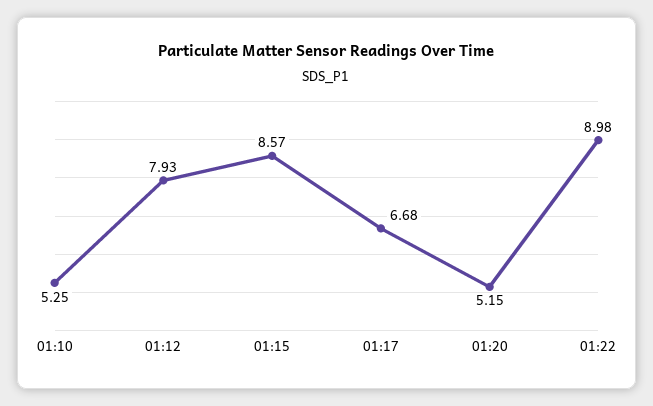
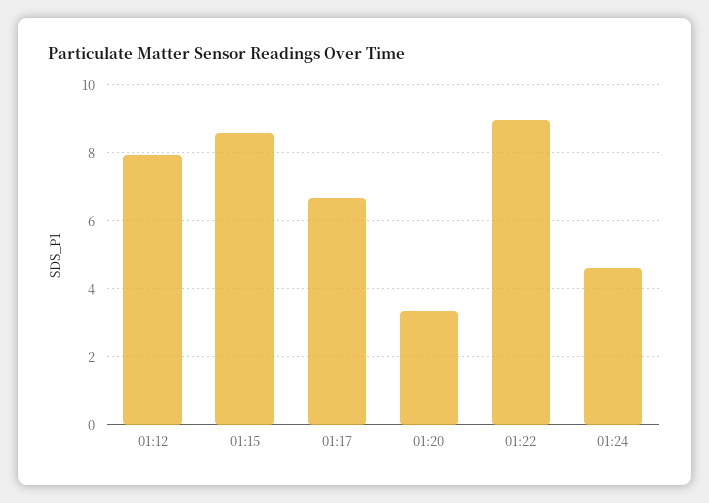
01:10: 5.25 -> none
01:20: 5.15 -> 3.4
01:24: none -> 4.6

